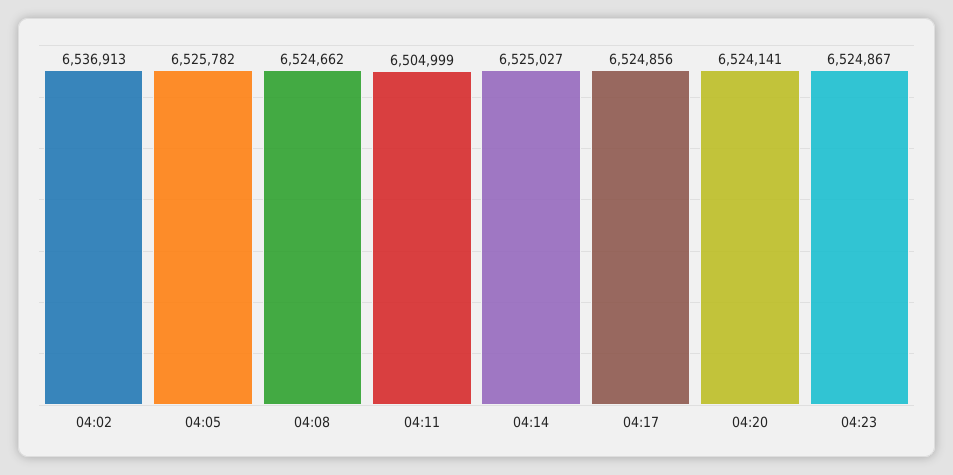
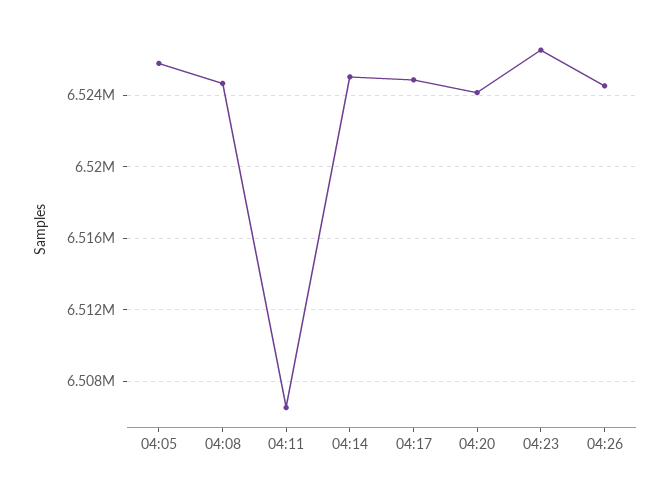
04:02: 6536913 -> none
04:11: 6504999 -> 6506500
04:23: 6524867 -> 6526500
04:26: none -> 6524500

